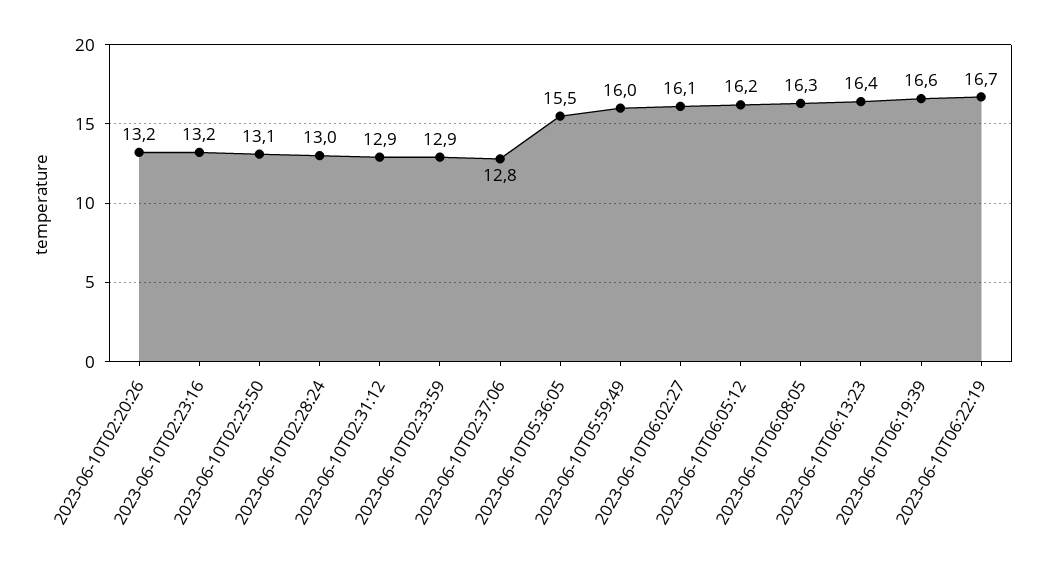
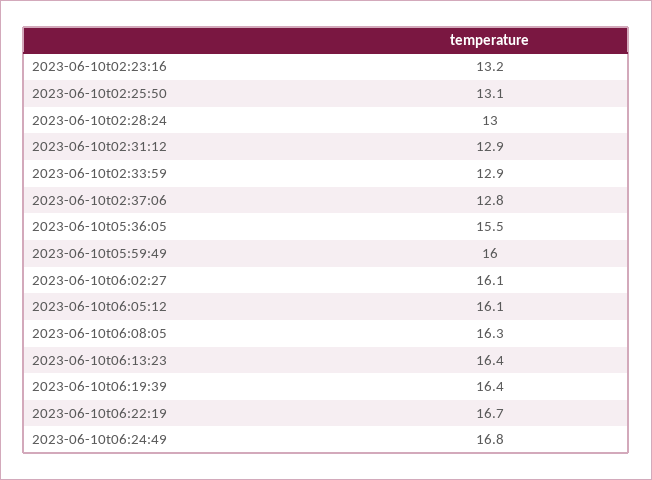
2023-06-10T02:20:26: 13.2 -> none
2023-06-10T06:05:12: 16.2 -> 16.1
2023-06-10T06:19:39: 16.6 -> 16.4
2023-06-10t06:24:49: none -> 16.8

